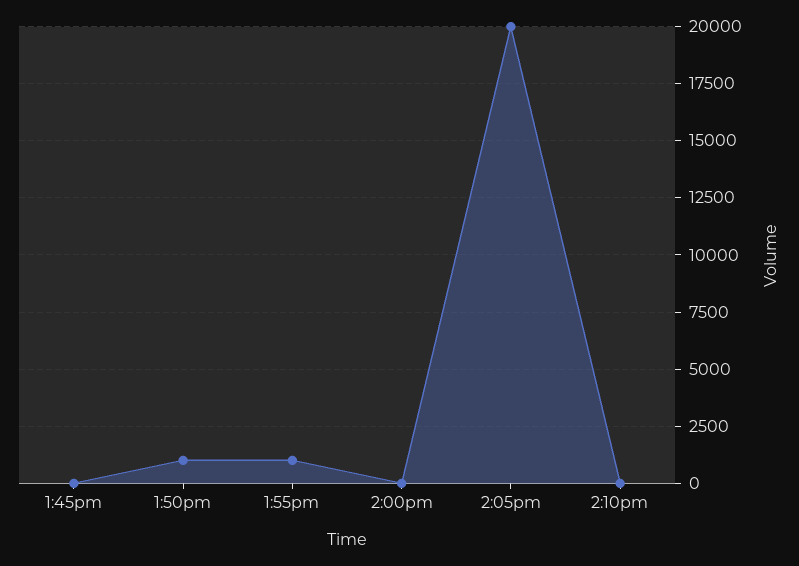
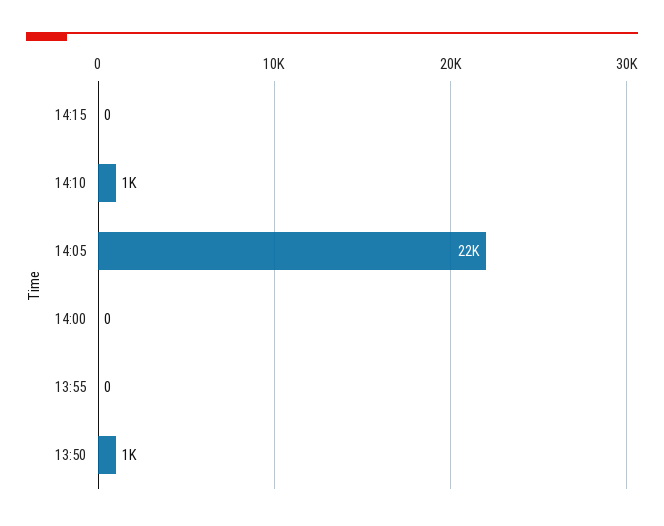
1:45pm: 0 -> none
1:55pm: 1000 -> 0
2:05pm: 20000 -> 22000
2:10pm: 0 -> 1000
14:15: none -> 0

